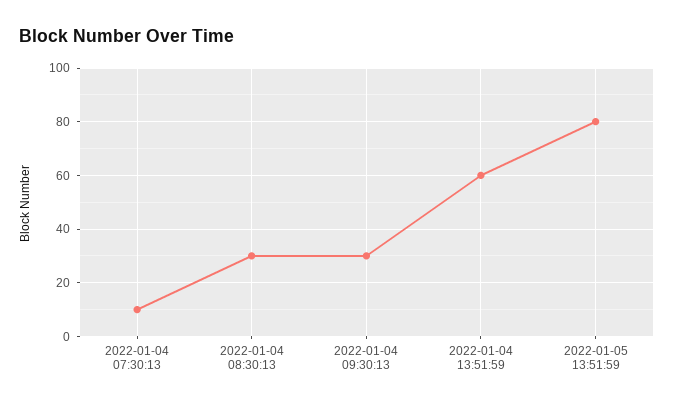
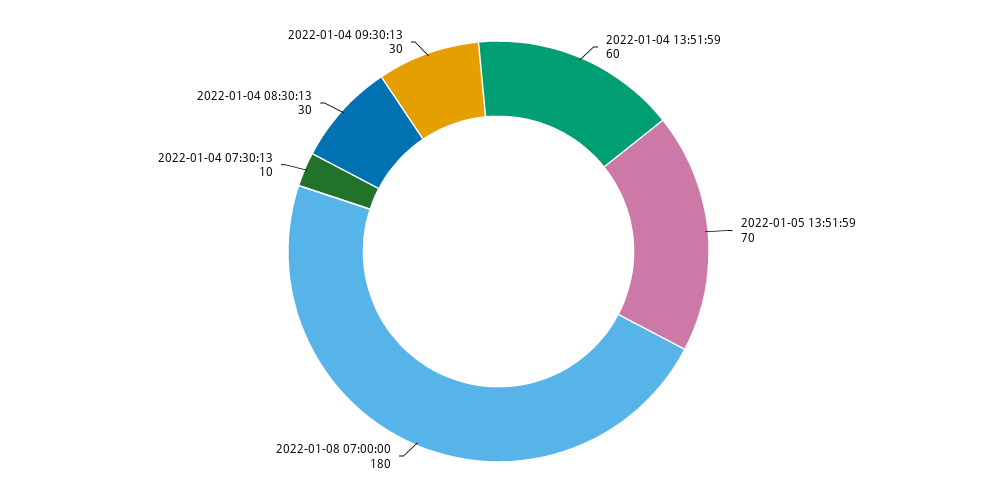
2022-01-05 13:51:59: 80 -> 70
2022-01-08 07:00:00: none -> 180

